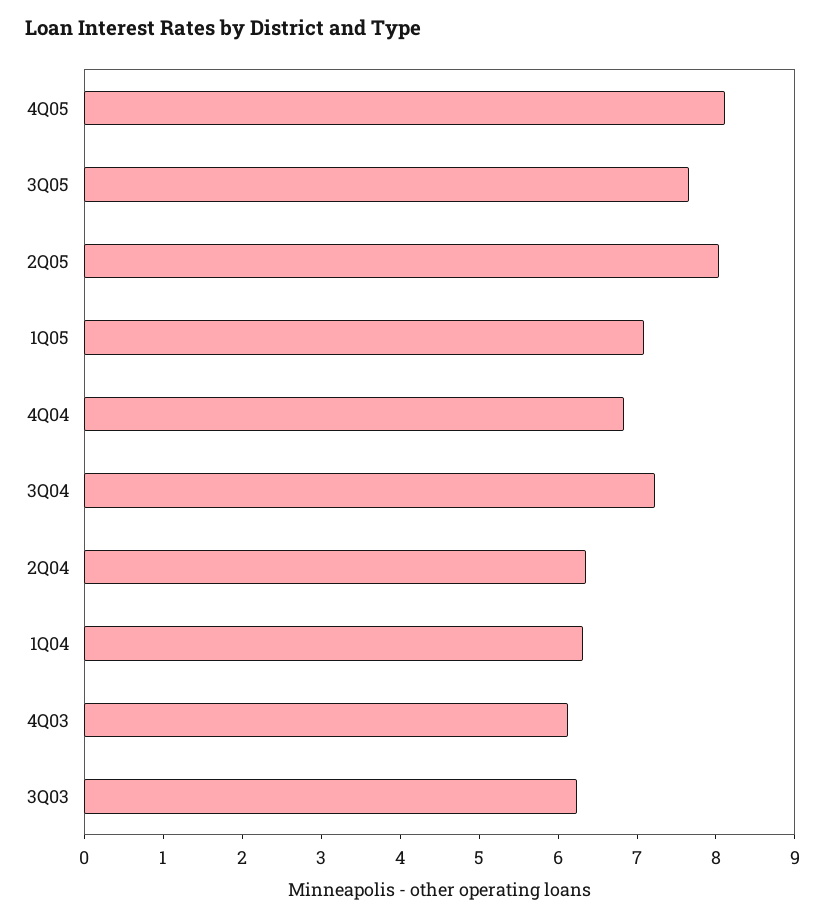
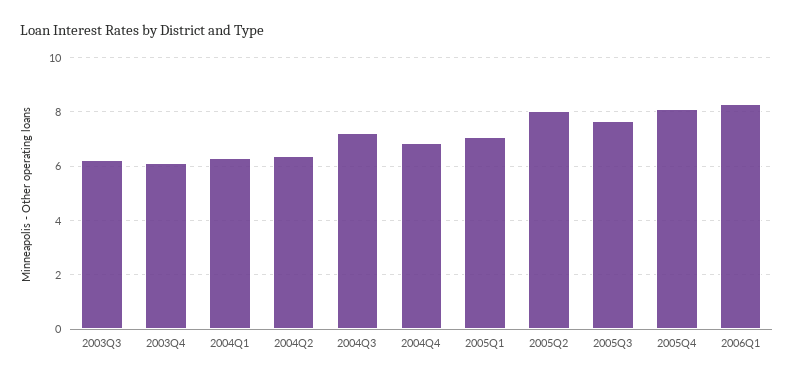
2006Q1: none -> 8.25

